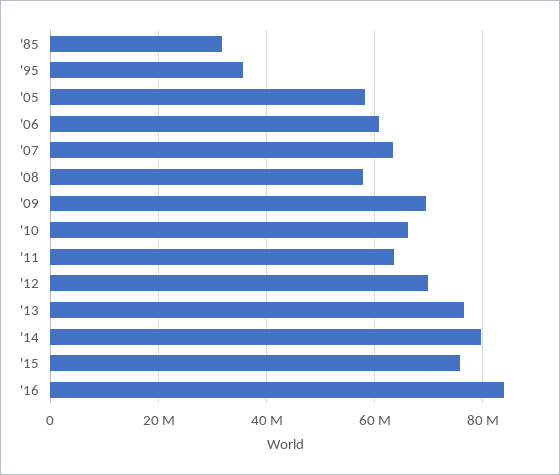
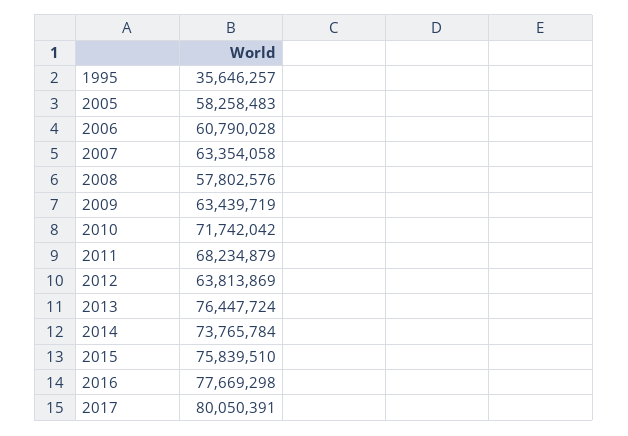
'85: 32000000 -> none
'09: 70000000 -> 63439719
'10: 66000000 -> 71742042
'11: 64000000 -> 68234879
'12: 70000000 -> 63813869
'14: 80000000 -> 73765784
'16: 84000000 -> 77669298
2017: none -> 80050391

